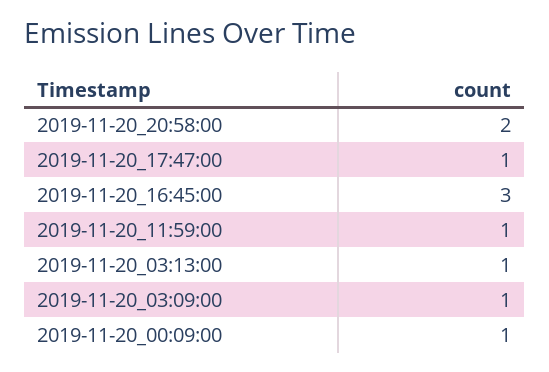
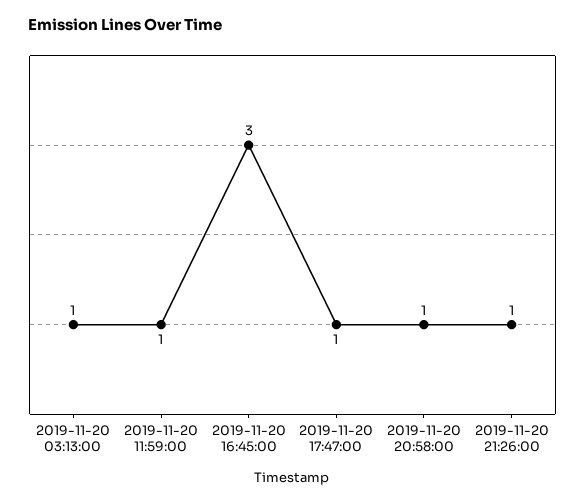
2019-11-20_20:58:00: 2 -> 1
2019-11-20_03:09:00: 1 -> none
2019-11-20_00:09:00: 1 -> none
2019-11-20 21:26:00: none -> 1

